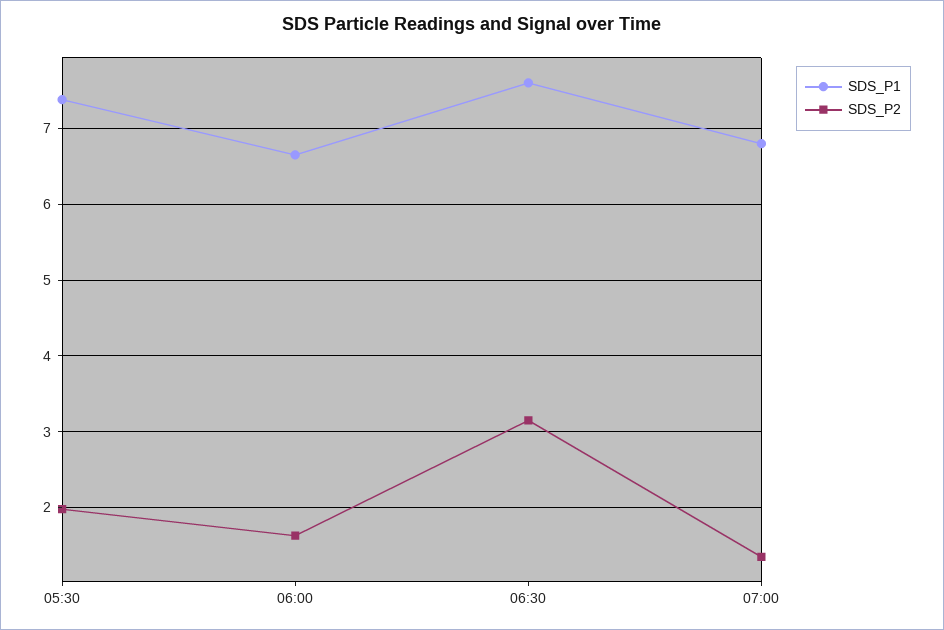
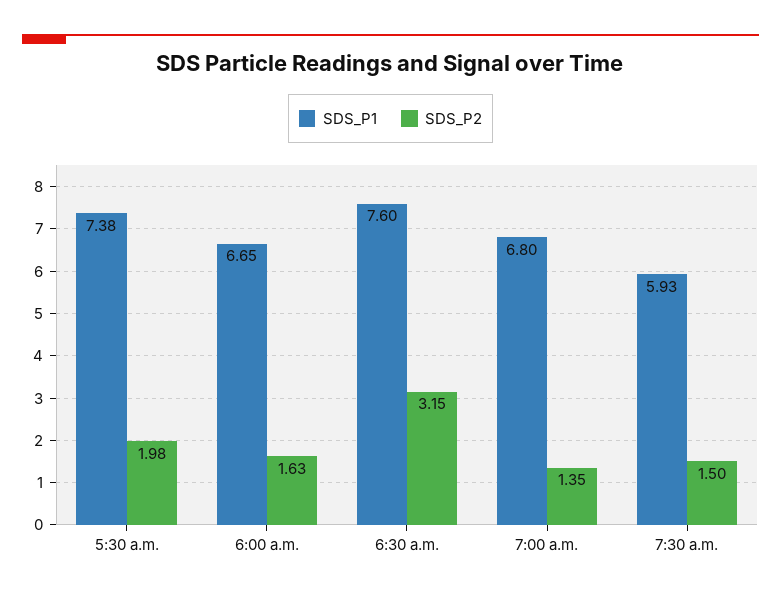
SDS_P1, 7:30 a.m.: none -> 5.93
SDS_P2, 7:30 a.m.: none -> 1.5

